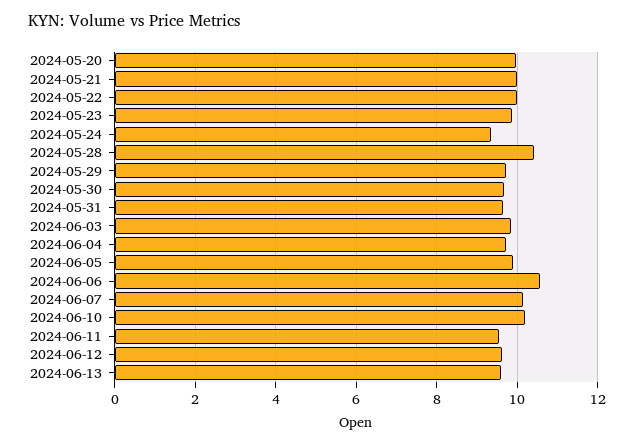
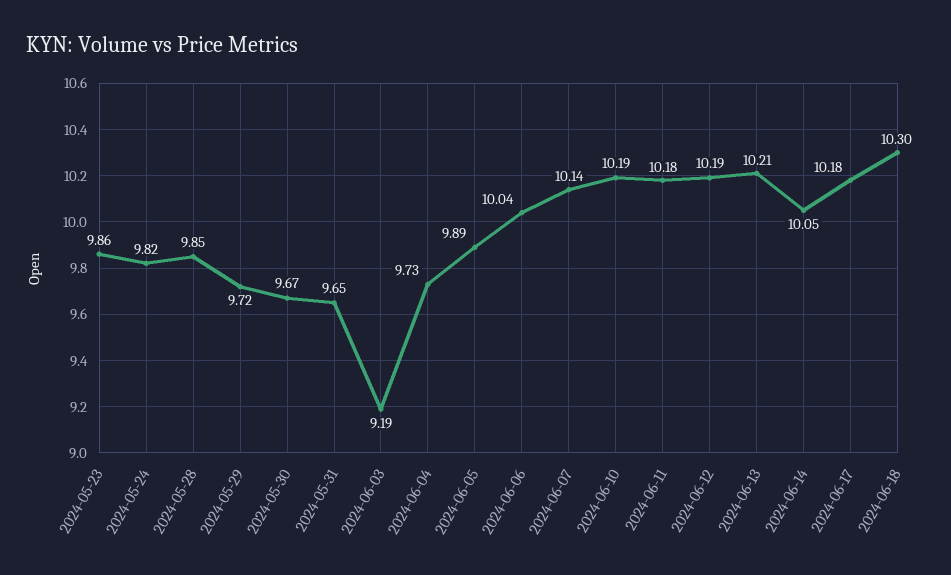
2024-05-20: 10 -> none
2024-05-21: 10 -> none
2024-05-22: 10 -> none
2024-05-24: 9.4 -> 9.82
2024-05-28: 10.4 -> 9.85
2024-06-03: 9.8 -> 9.19
2024-06-06: 10.6 -> 10.04
2024-06-11: 9.6 -> 10.18
2024-06-12: 9.6 -> 10.19
2024-06-13: 9.6 -> 10.21
2024-06-14: none -> 10.05
2024-06-17: none -> 10.18
2024-06-18: none -> 10.3

